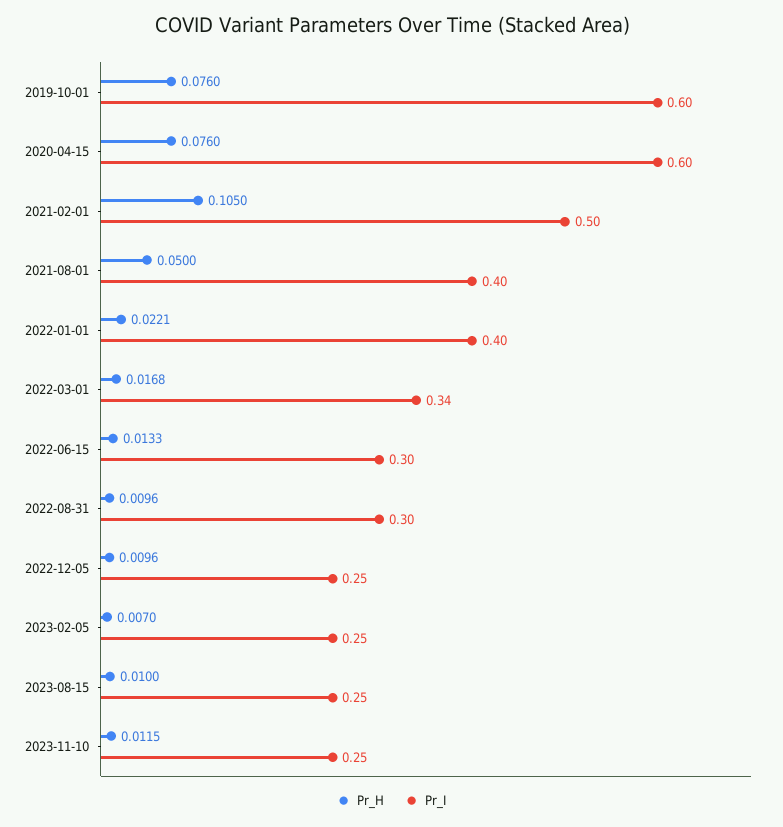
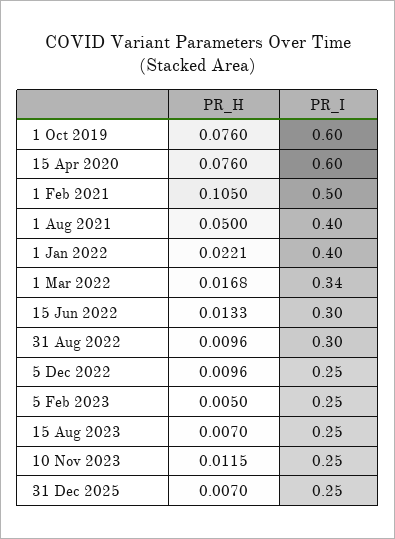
Pr_H, 2023-02-05: 0.007 -> 0.005
Pr_H, 2023-08-15: 0.01 -> 0.007
Pr_H, 31 Dec 2025: none -> 0.007
Pr_I, 31 Dec 2025: none -> 0.25

